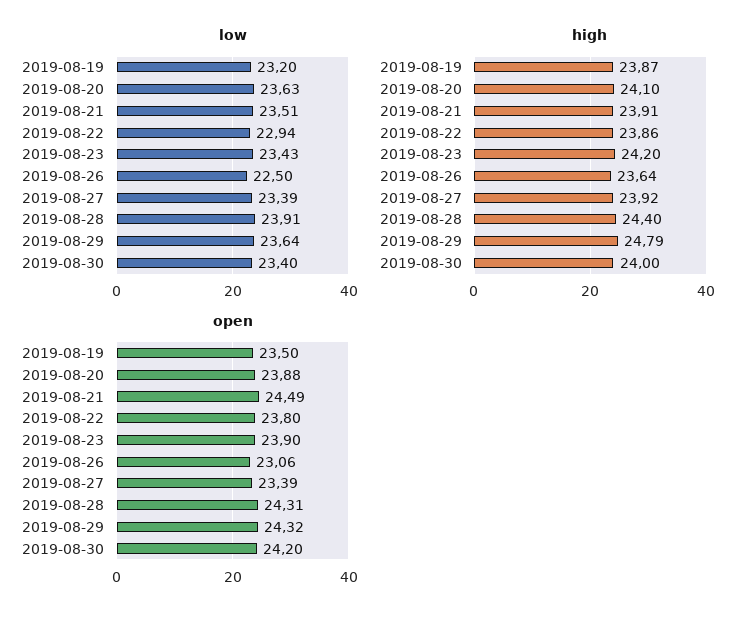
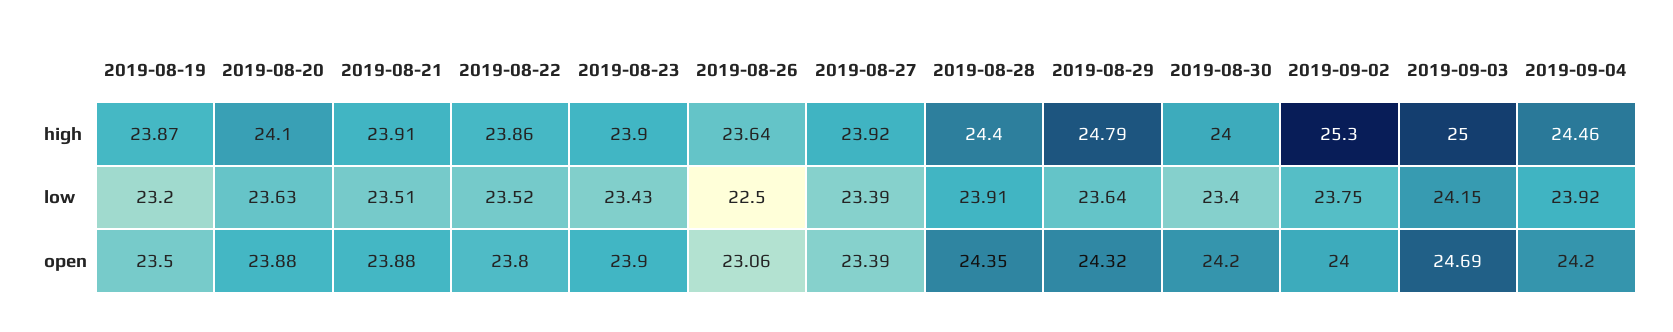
low, 2019-08-22: 22.94 -> 23.52
high, 2019-08-23: 24.2 -> 23.9
open, 2019-08-21: 24.49 -> 23.88
open, 2019-08-28: 24.31 -> 24.35
high, 2019-09-02: none -> 25.3
high, 2019-09-03: none -> 25
high, 2019-09-04: none -> 24.46
low, 2019-09-02: none -> 23.75
low, 2019-09-03: none -> 24.15
low, 2019-09-04: none -> 23.92
open, 2019-09-02: none -> 24
open, 2019-09-03: none -> 24.69
open, 2019-09-04: none -> 24.2

